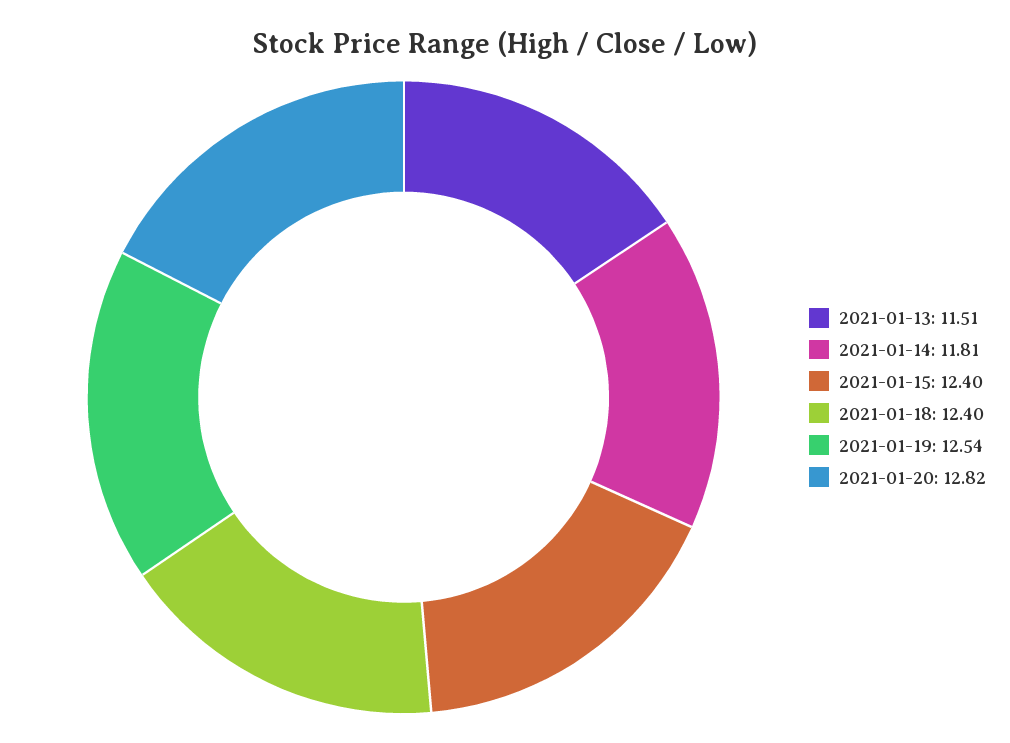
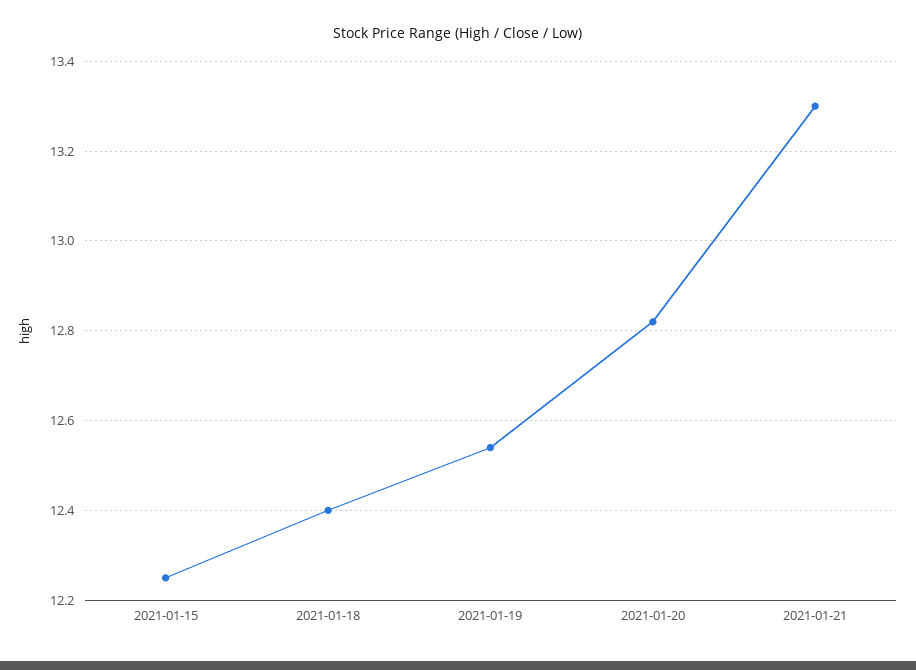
2021-01-13: 11.51 -> none
2021-01-14: 11.81 -> none
2021-01-15: 12.4 -> 12.25
2021-01-21: none -> 13.3

